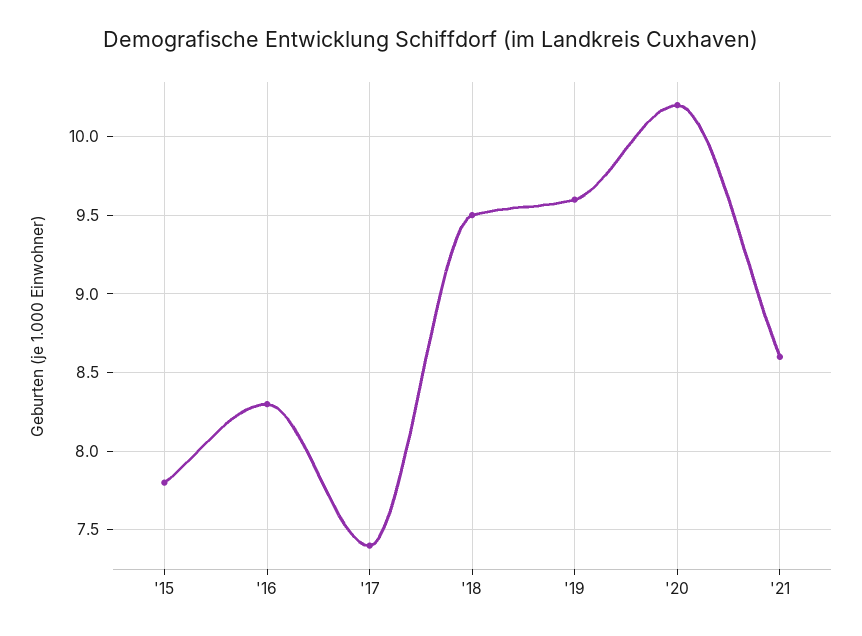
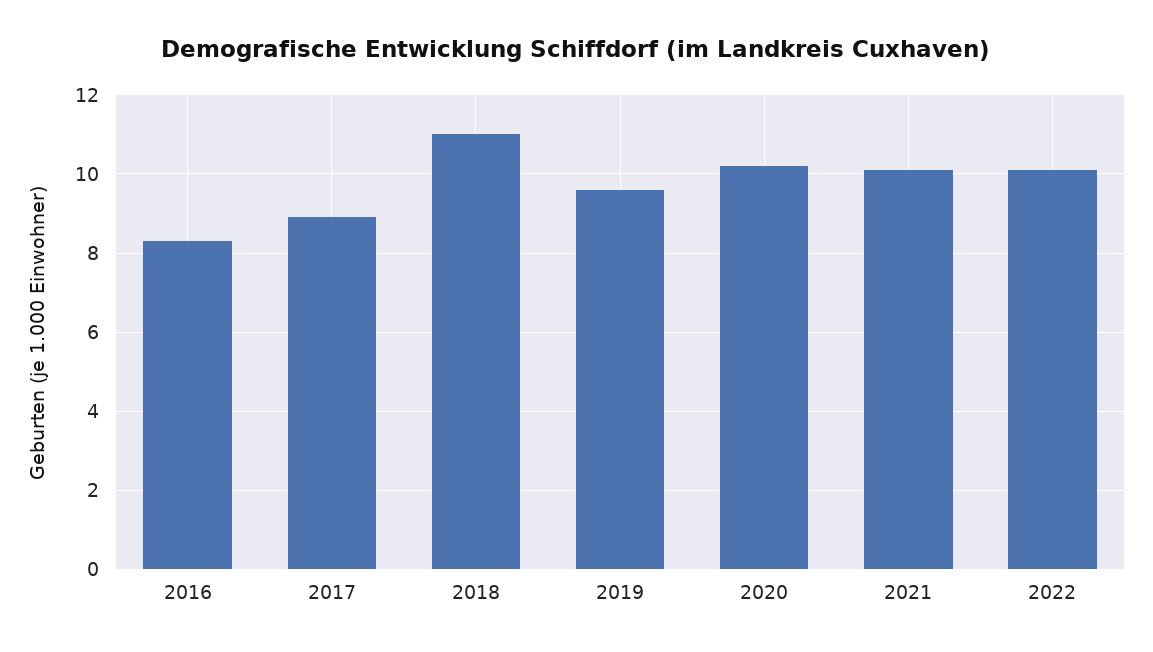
'15: 7.8 -> none
'17: 7.4 -> 9
'18: 9.5 -> 11
'21: 8.6 -> 10
2022: none -> 10

